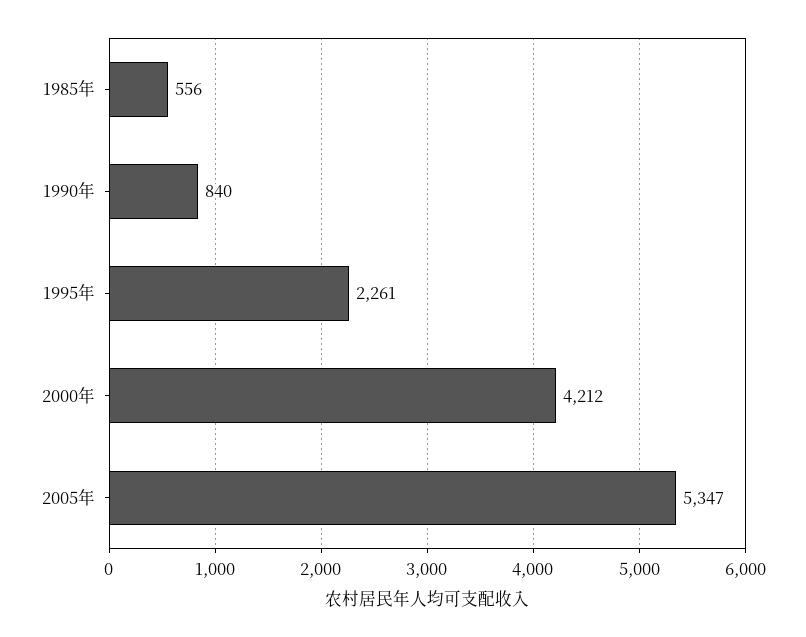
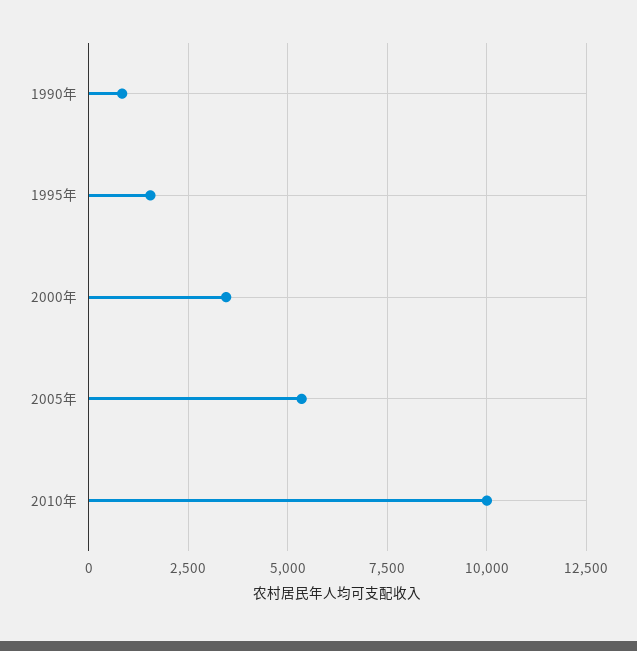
1985年: 556 -> none
1995年: 2261 -> 1500
2000年: 4212 -> 3500
2010年: none -> 10000

